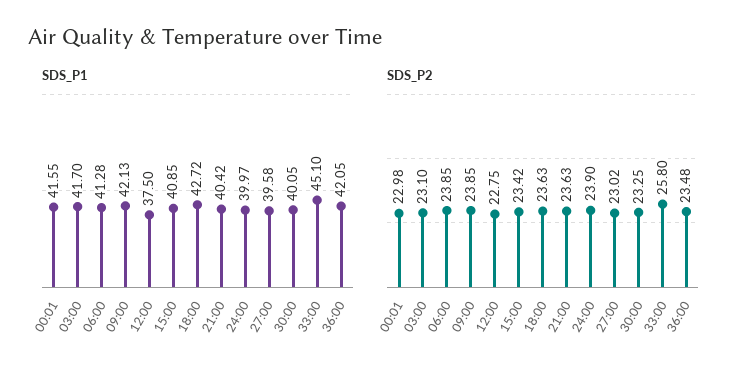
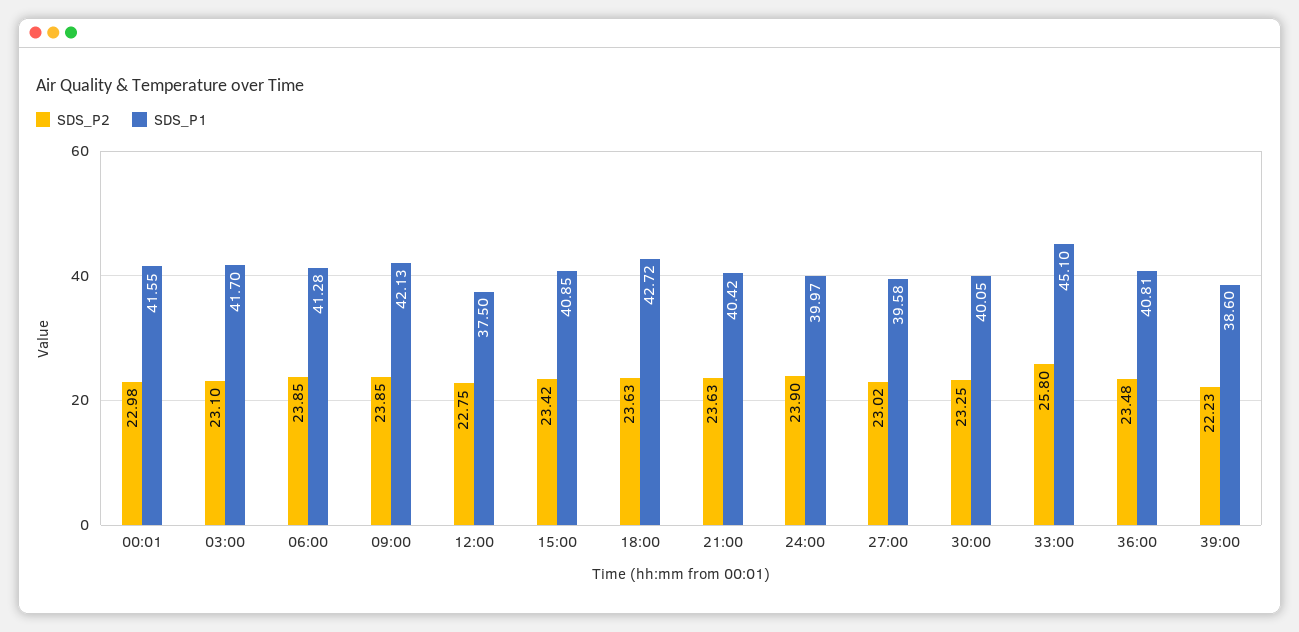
SDS_P1, 36:00: 42.05 -> 40.81
SDS_P2, 39:00: none -> 22.23
SDS_P1, 39:00: none -> 38.6

